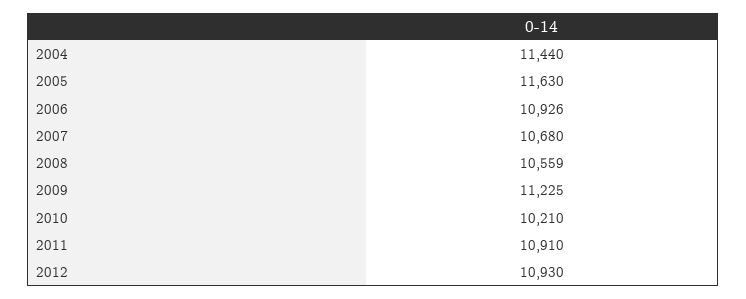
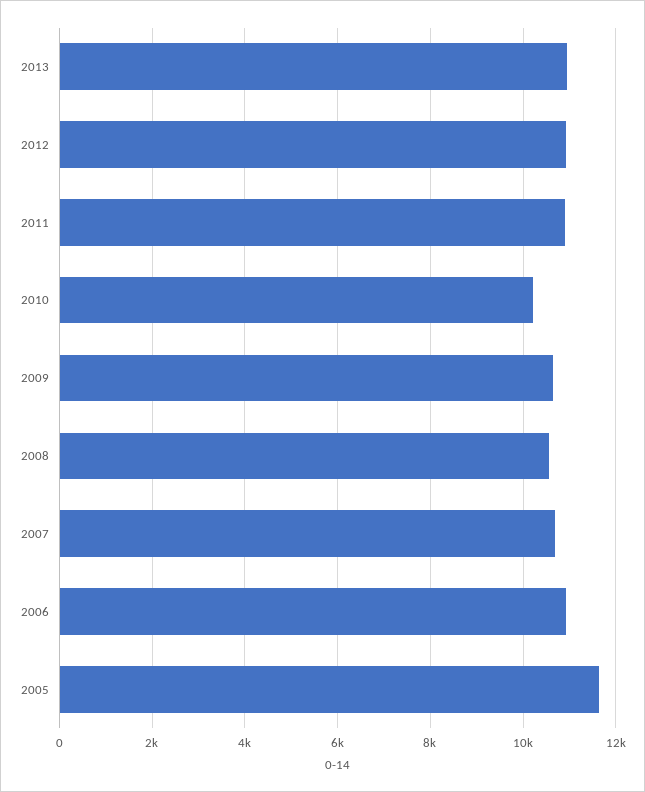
2004: 11440 -> none
2009: 11225 -> 10600
2013: none -> 11000

